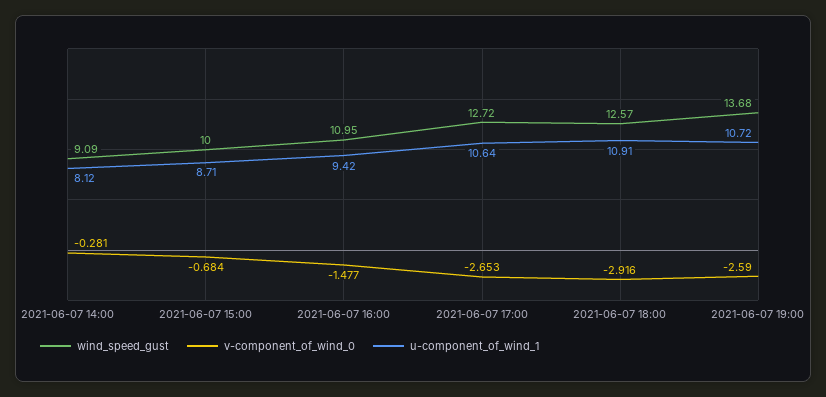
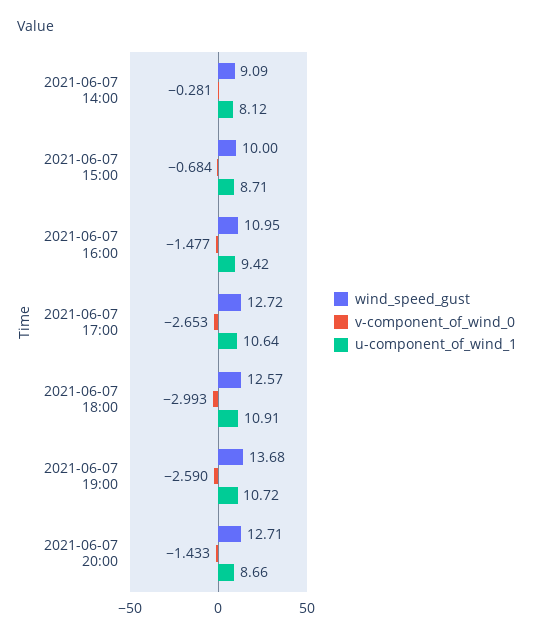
v-component_of_wind_0, 2021-06-07 18:00: -2.916 -> -2.993
wind_speed_gust, 2021-06-07 20:00: none -> 12.71
v-component_of_wind_0, 2021-06-07 20:00: none -> -1.433
u-component_of_wind_1, 2021-06-07 20:00: none -> 8.66

